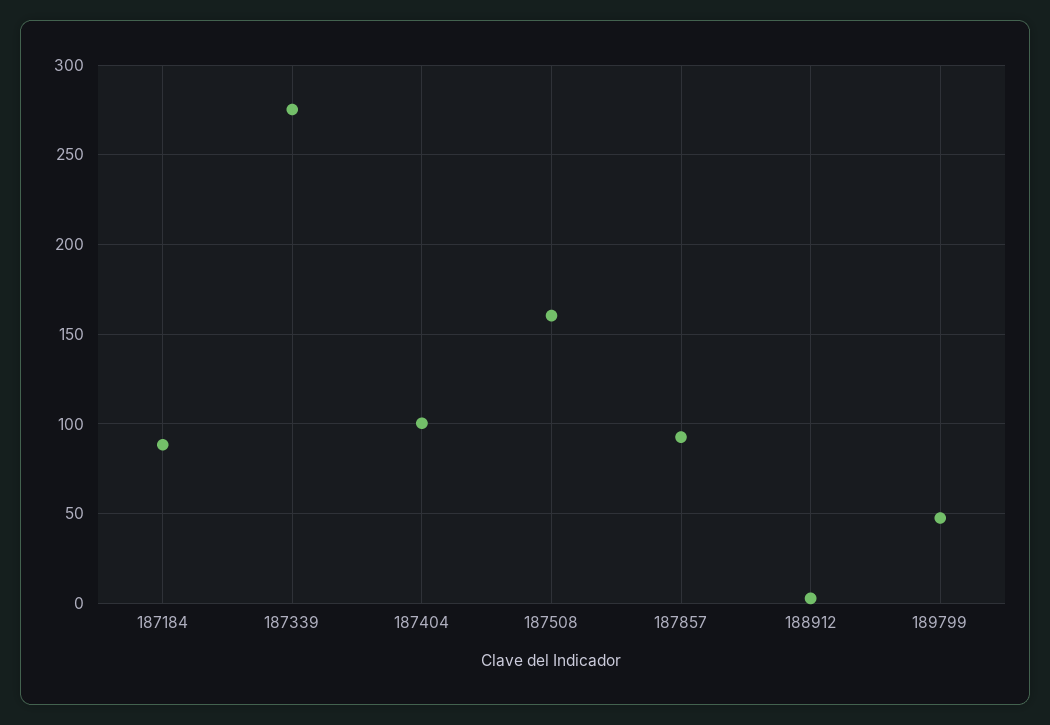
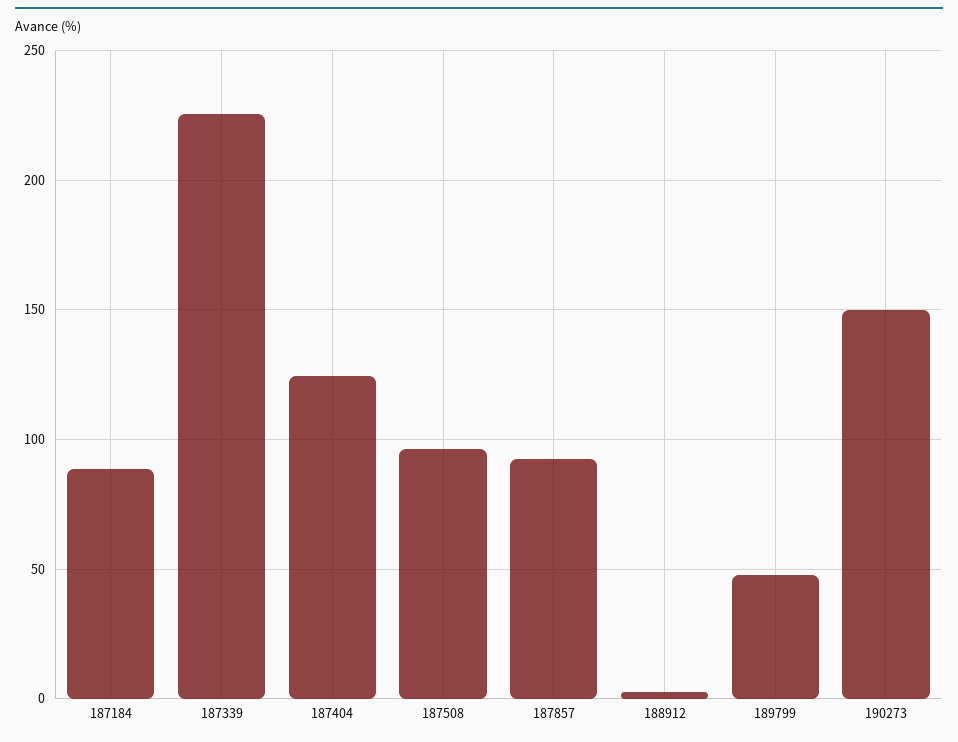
187339: 275 -> 225
187404: 100 -> 125
187508: 160 -> 95
190273: none -> 150

